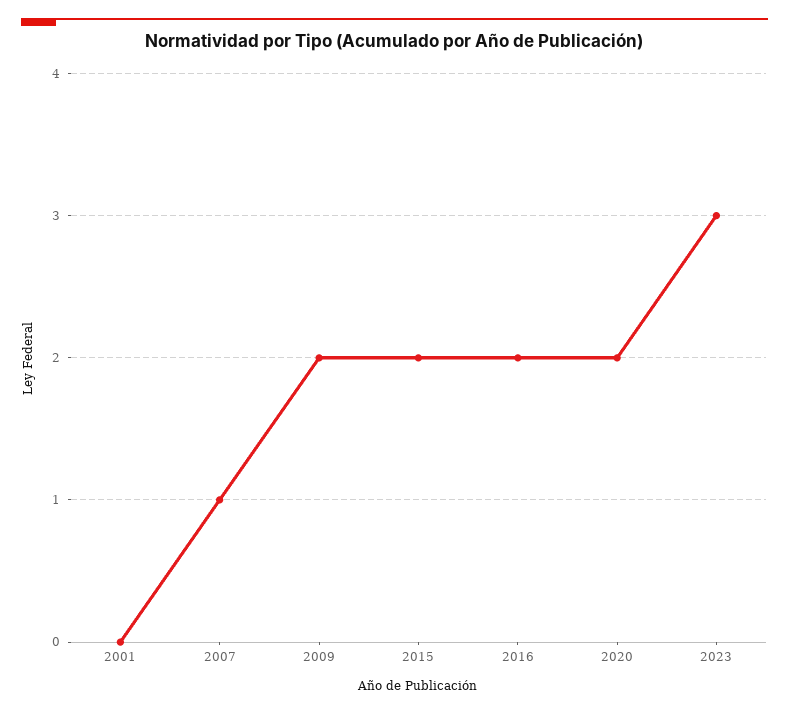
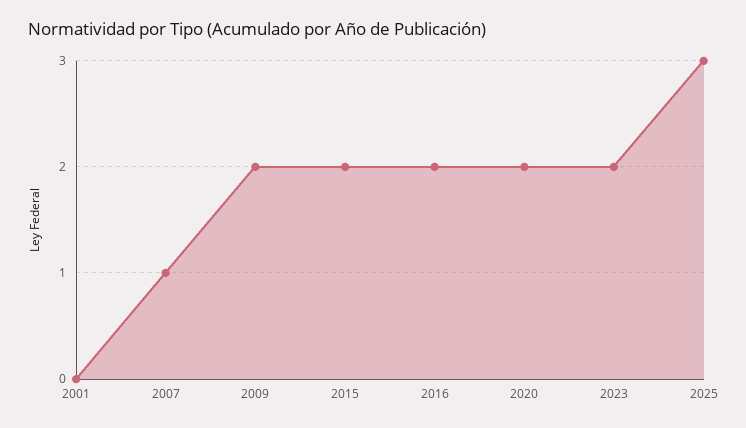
2023: 3 -> 2
2025: none -> 3

